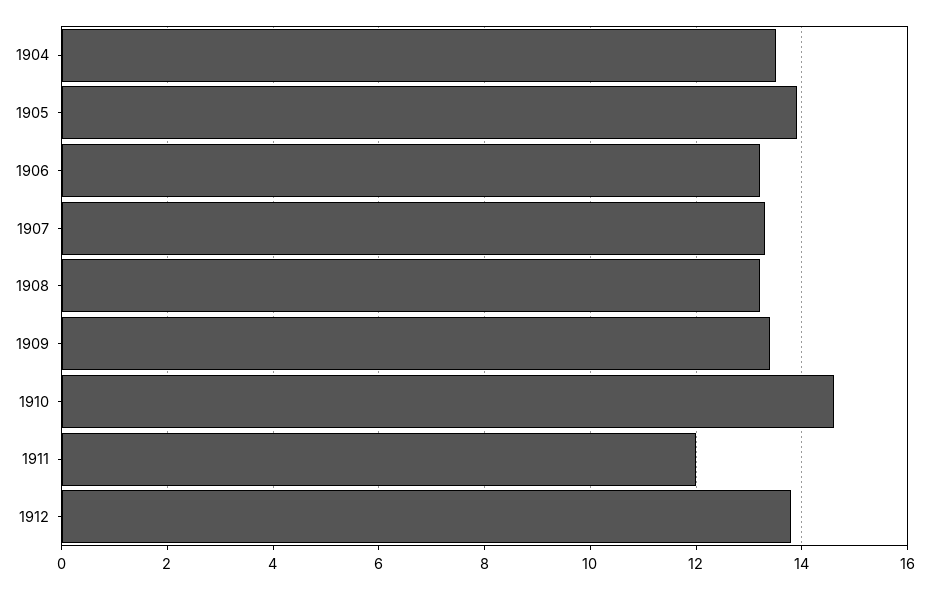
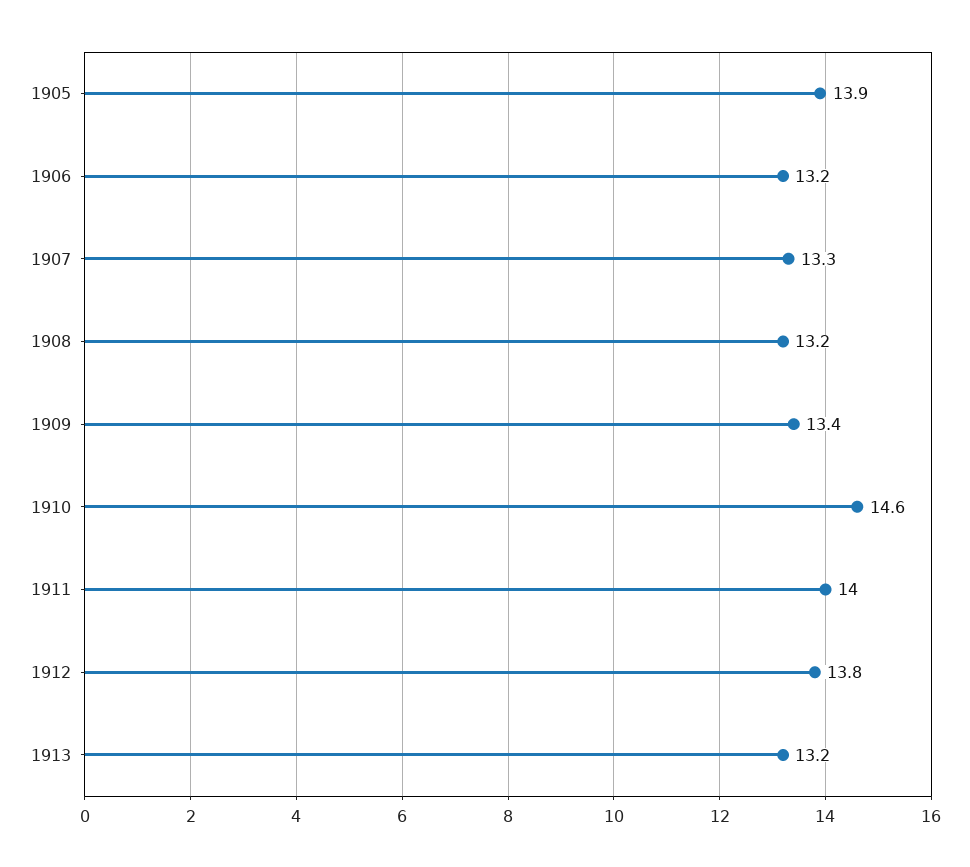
1904: 13.5 -> none
1911: 12 -> 14
1913: none -> 13.2

